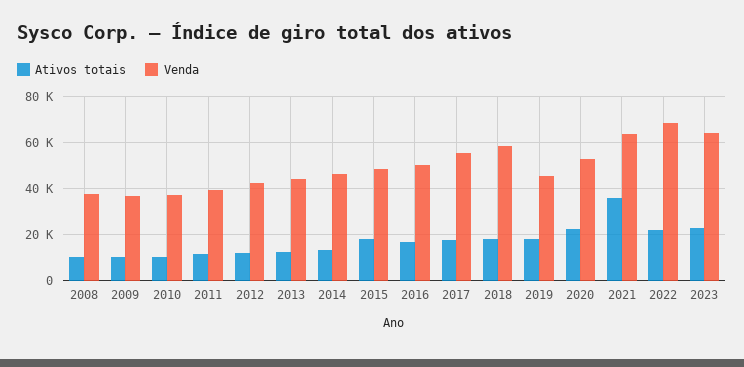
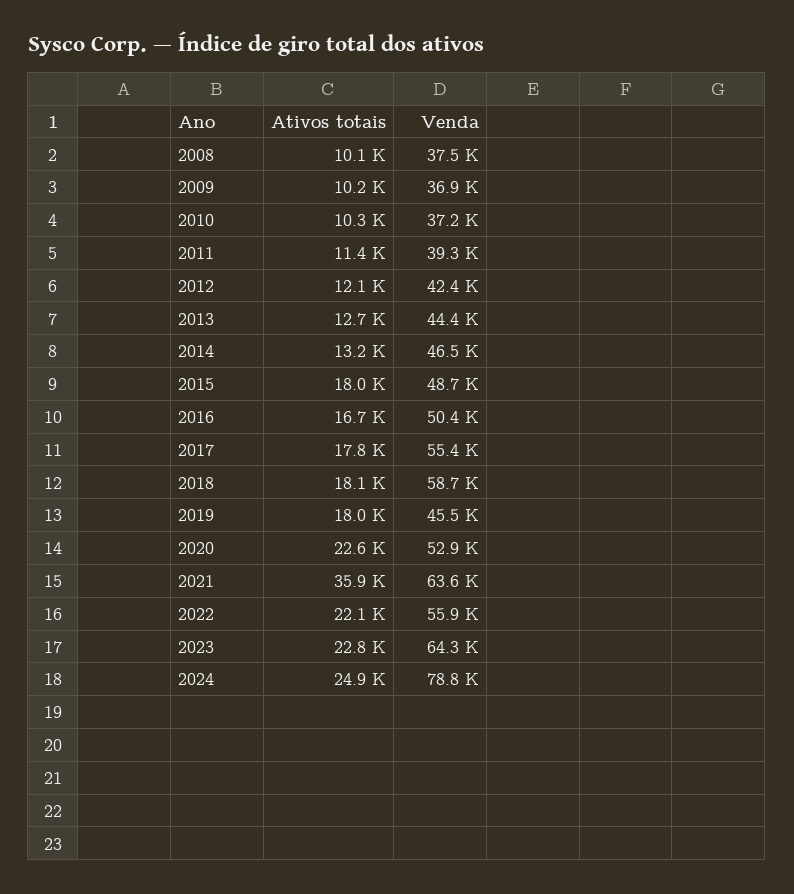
Venda, 2022: 70000 -> 55900
Ativos totais, 2024: none -> 24900
Venda, 2024: none -> 78800

